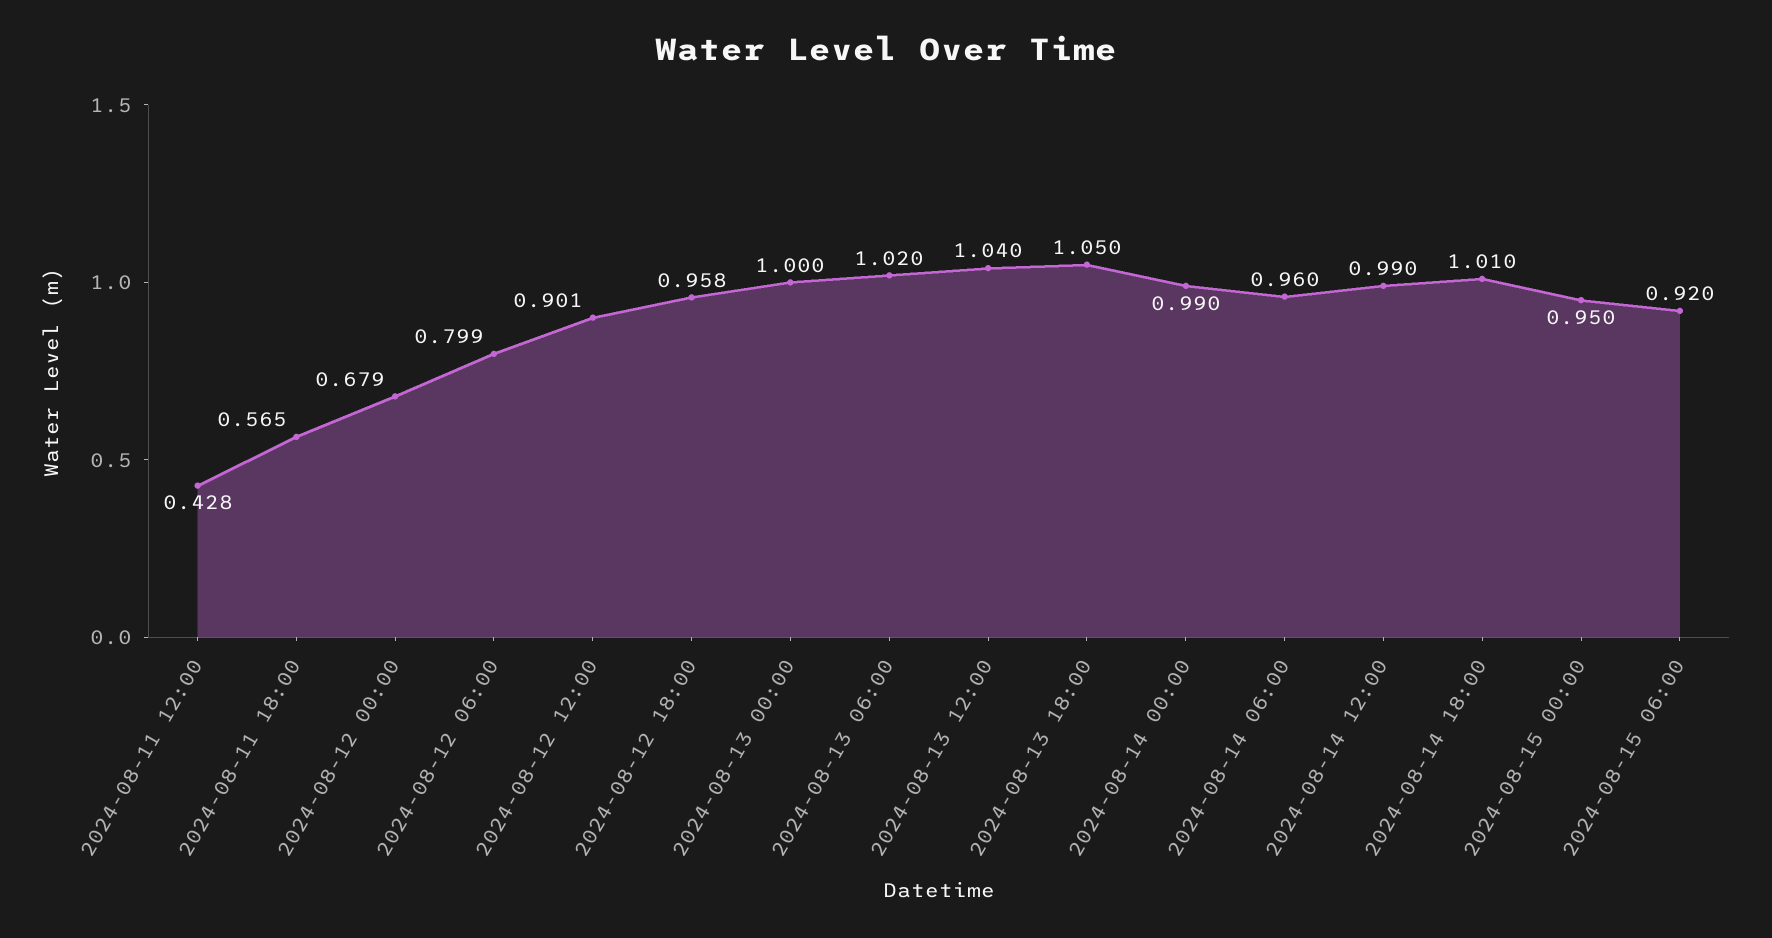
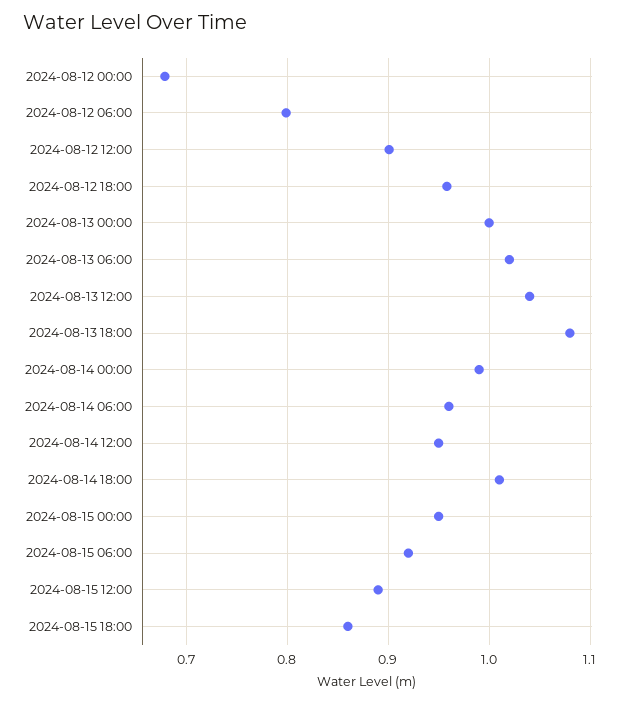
2024-08-11 12:00: 0.428 -> none
2024-08-11 18:00: 0.565 -> none
2024-08-13 18:00: 1.05 -> 1.08
2024-08-14 12:00: 0.99 -> 0.95
2024-08-15 12:00: none -> 0.89
2024-08-15 18:00: none -> 0.86

